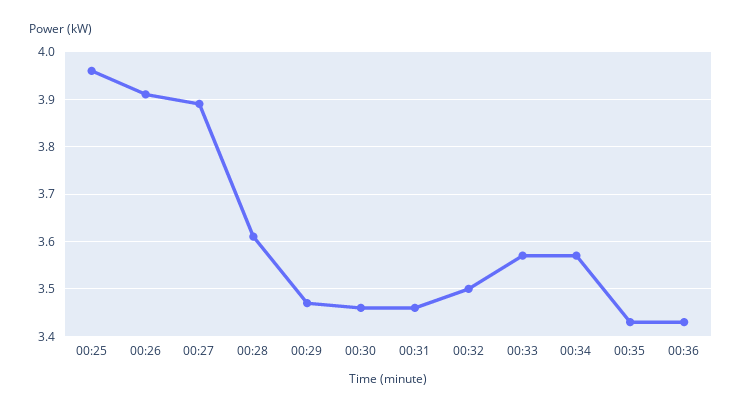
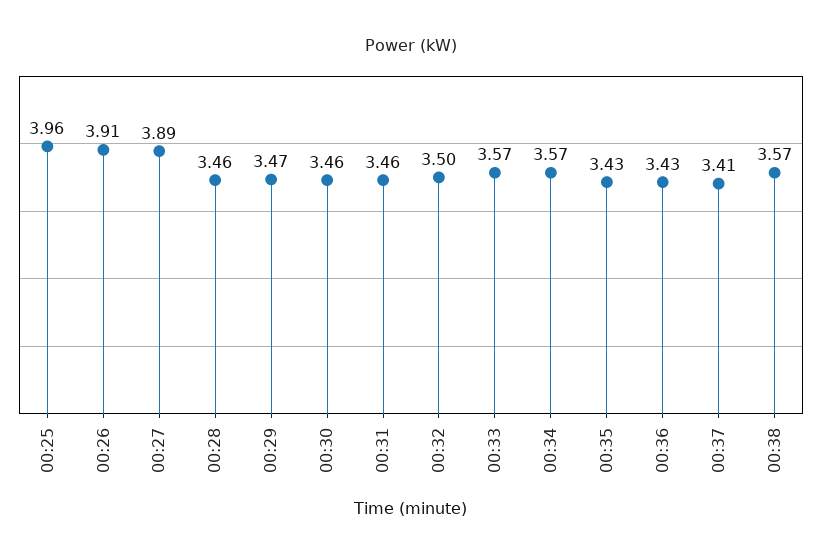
00:28: 3.6 -> 3.46
00:37: none -> 3.41
00:38: none -> 3.57

